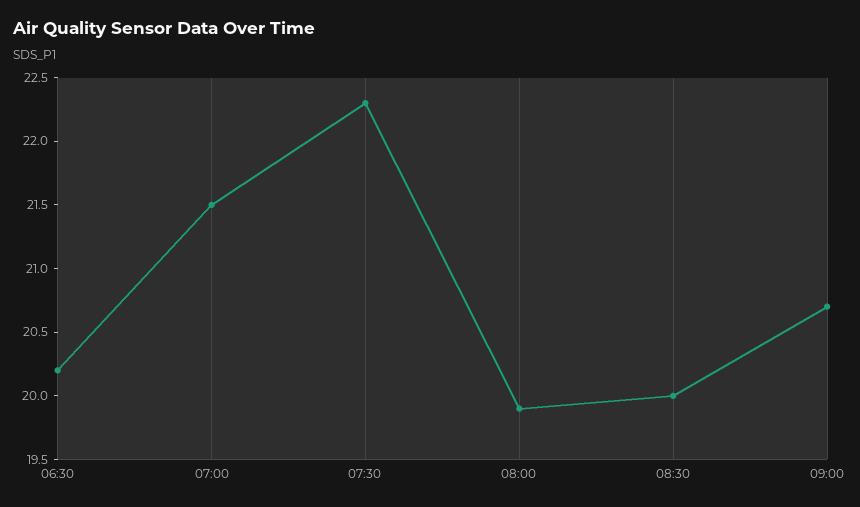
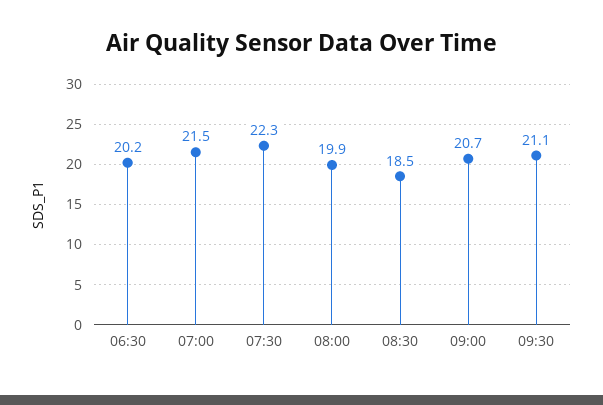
08:30: 20 -> 18.5
09:30: none -> 21.1

